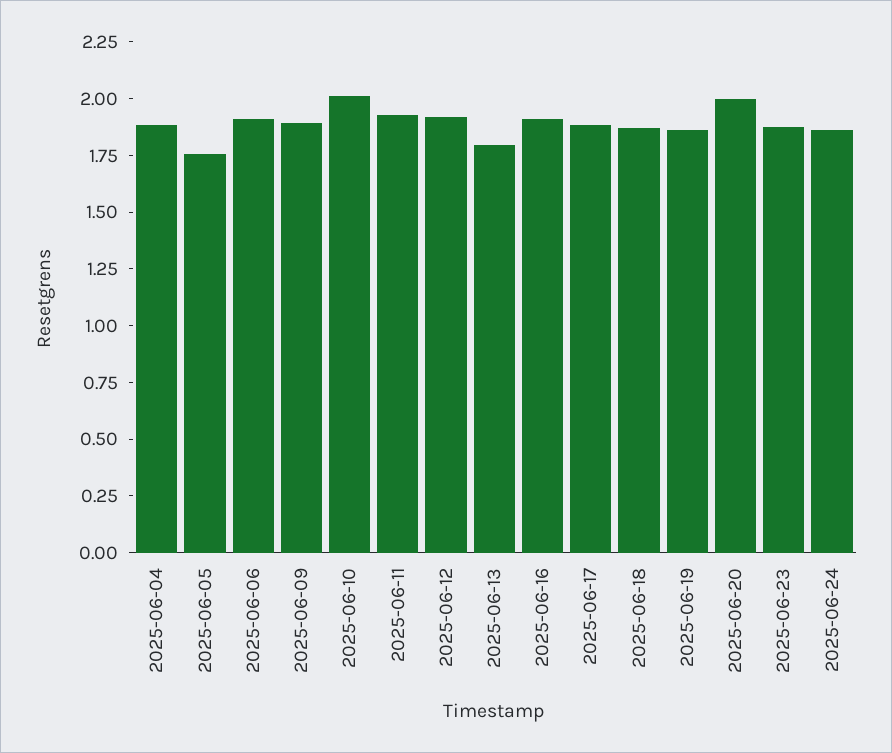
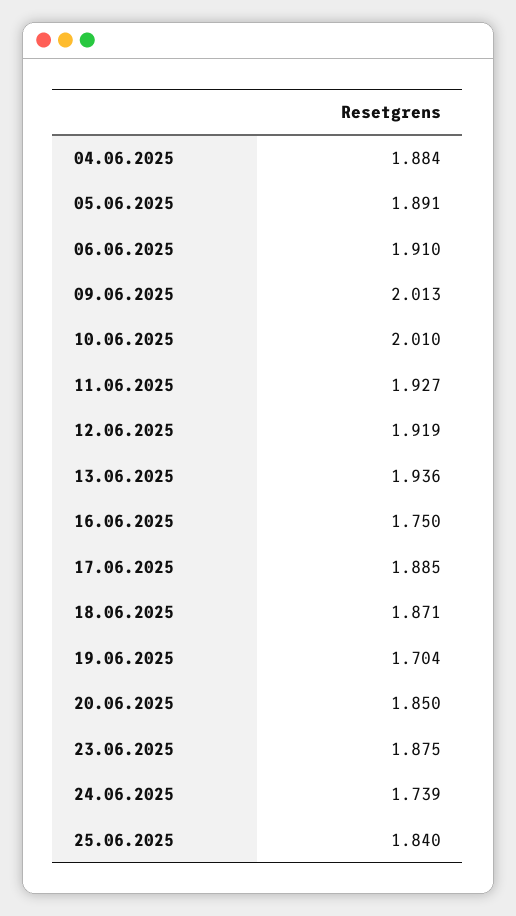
2025-06-05: 1.75 -> 1.891
2025-06-09: 1.9 -> 2.013
2025-06-13: 1.8 -> 1.936
2025-06-16: 1.9 -> 1.75
2025-06-19: 1.85 -> 1.704
2025-06-20: 2 -> 1.85
2025-06-24: 1.85 -> 1.739
25.06.2025: none -> 1.84

